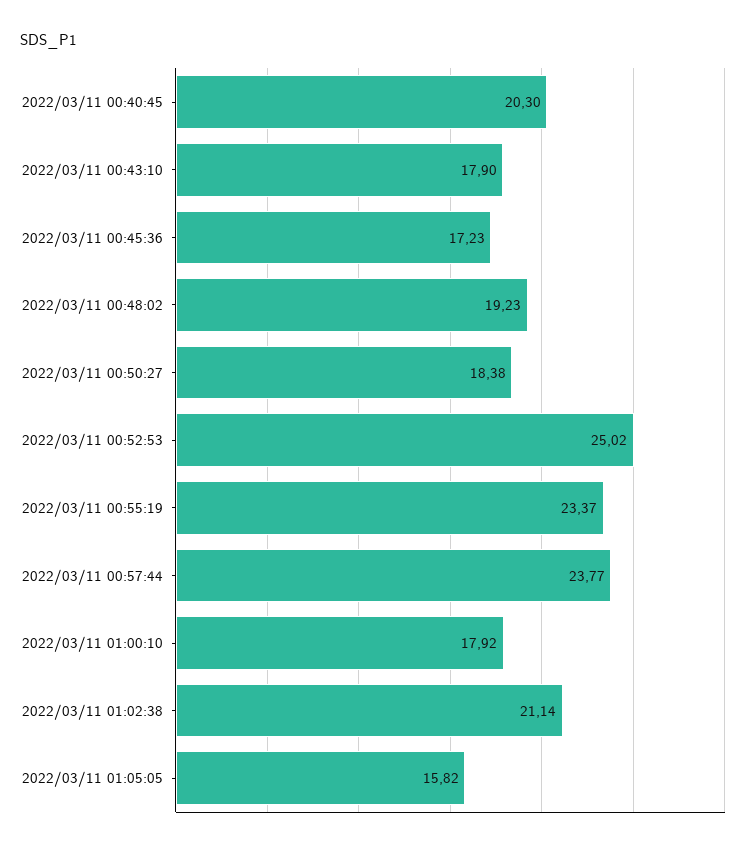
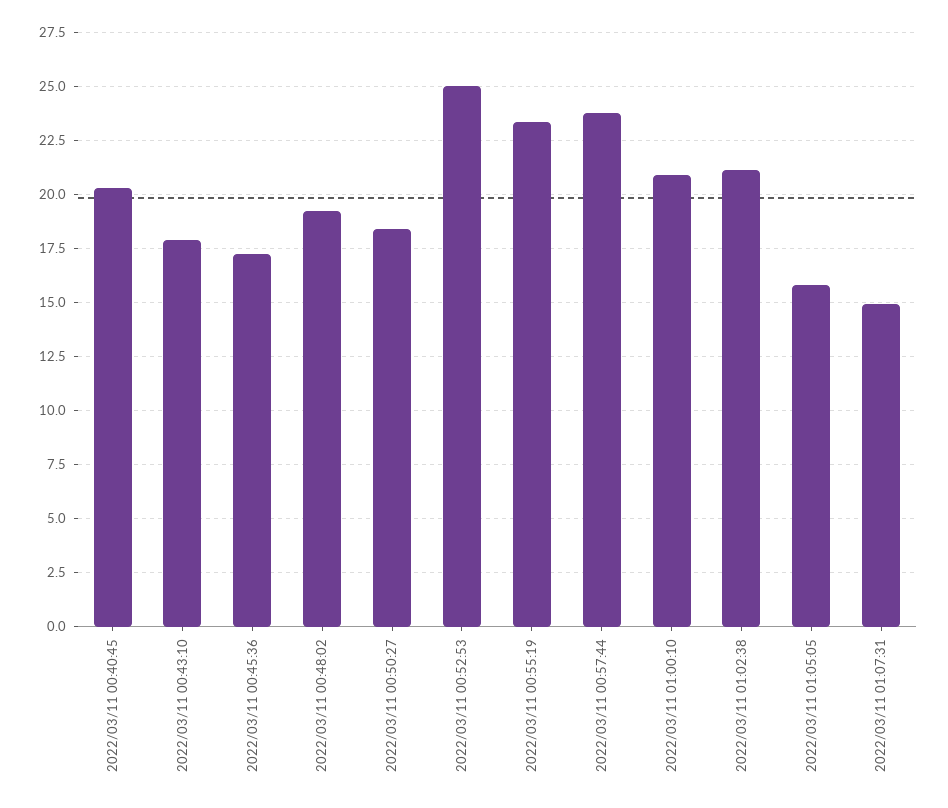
2022/03/11 01:00:10: 17.92 -> 21
2022/03/11 01:07:31: none -> 15

